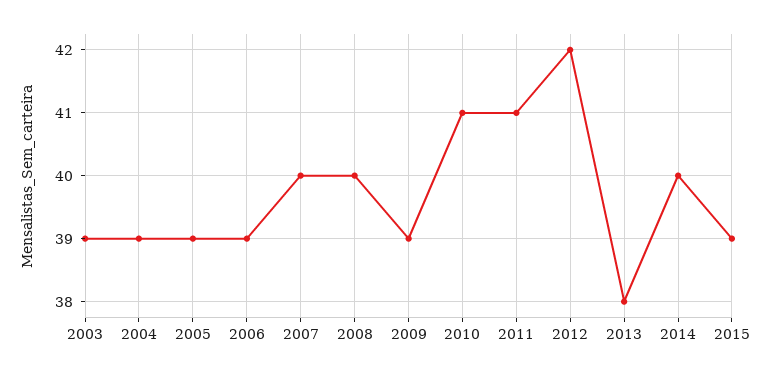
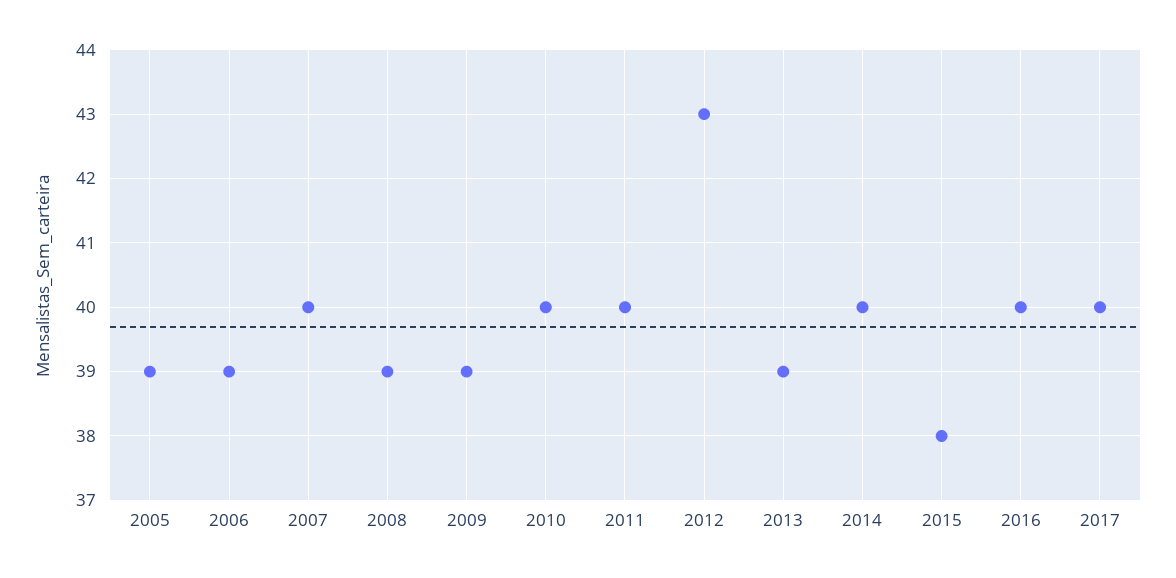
2003: 39 -> none
2004: 39 -> none
2008: 40 -> 39
2010: 41 -> 40
2011: 41 -> 40
2012: 42 -> 43
2013: 38 -> 39
2015: 39 -> 38
2016: none -> 40
2017: none -> 40

